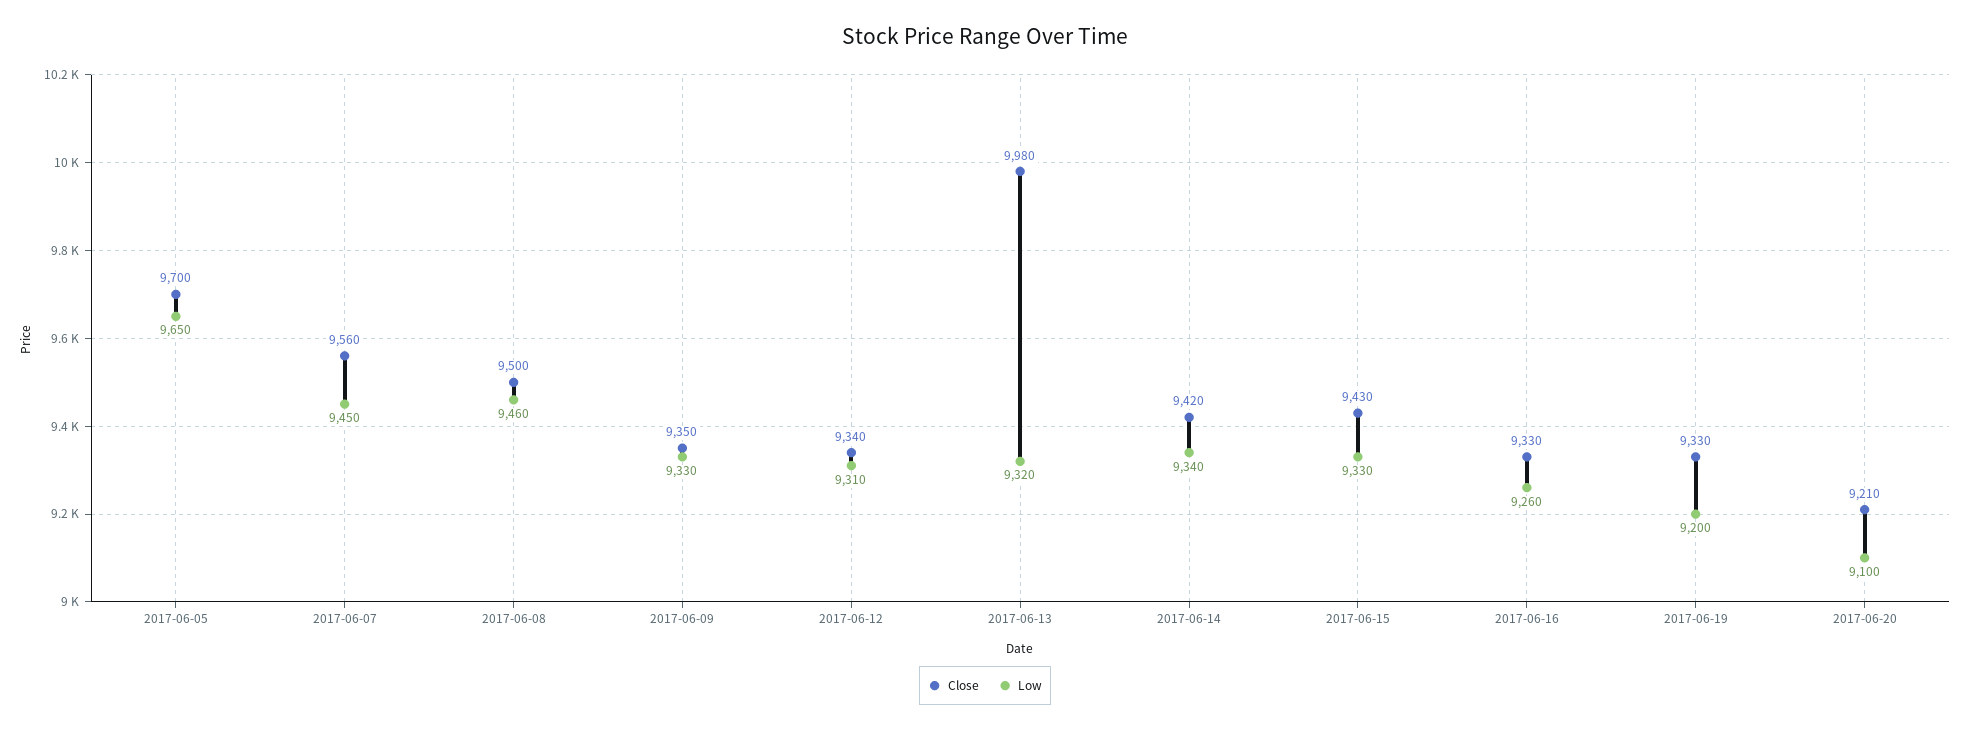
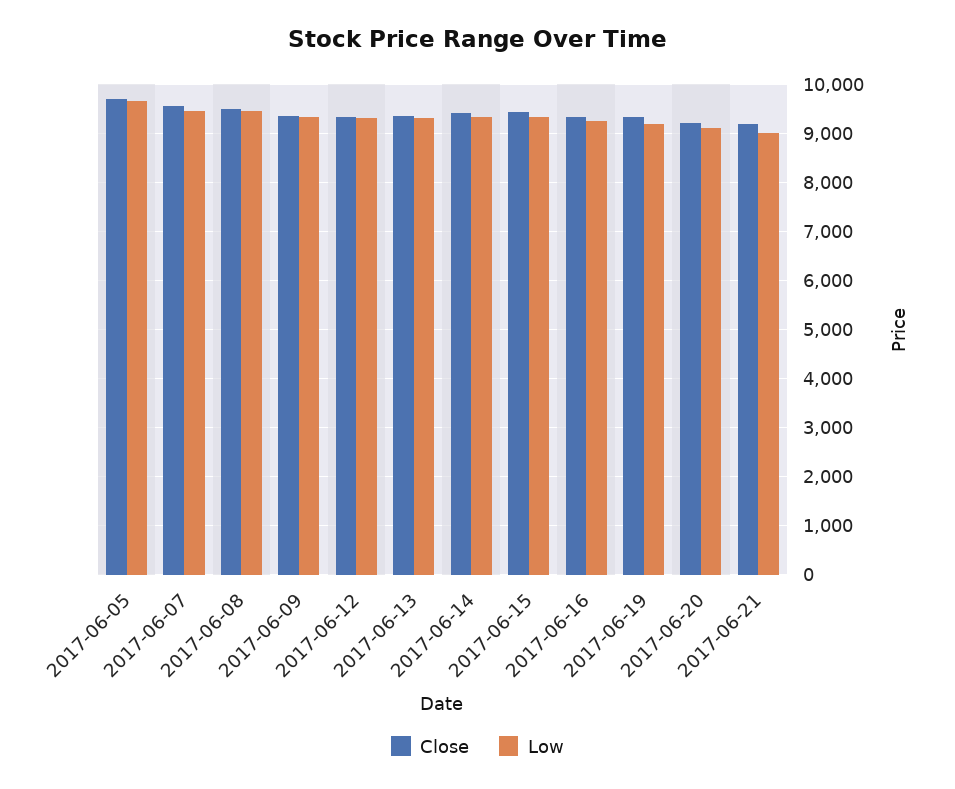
Close, 2017-06-13: 9980 -> 9400
Close, 2017-06-21: none -> 9200
Low, 2017-06-21: none -> 9000

